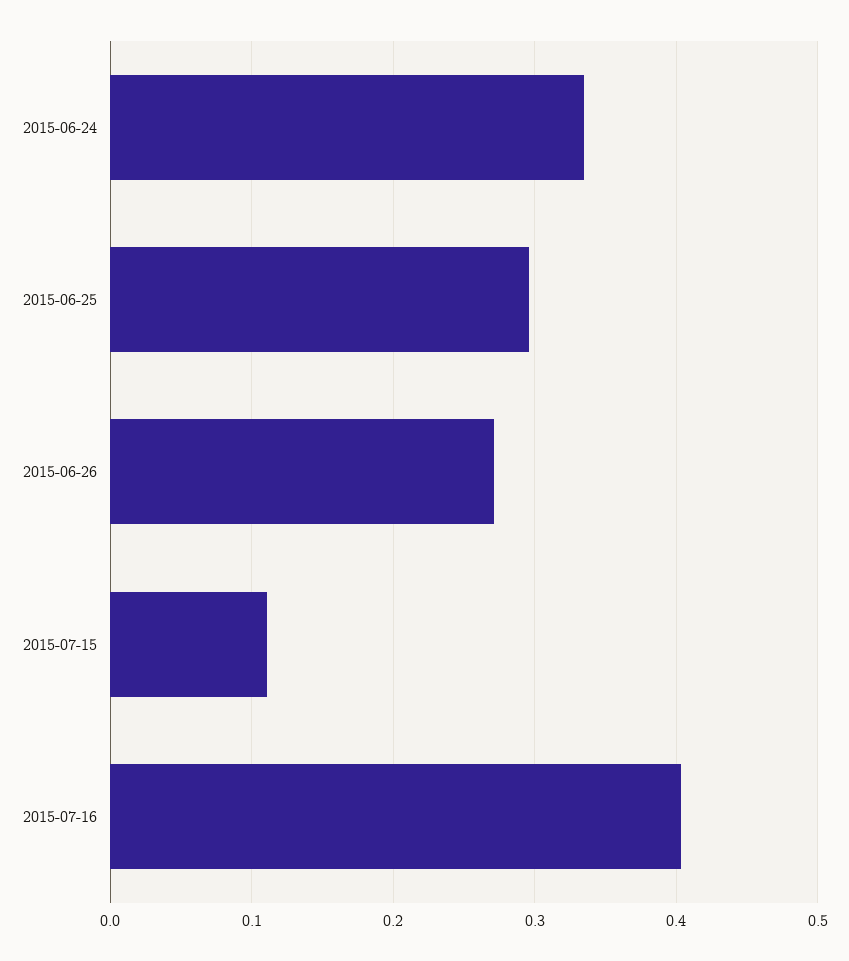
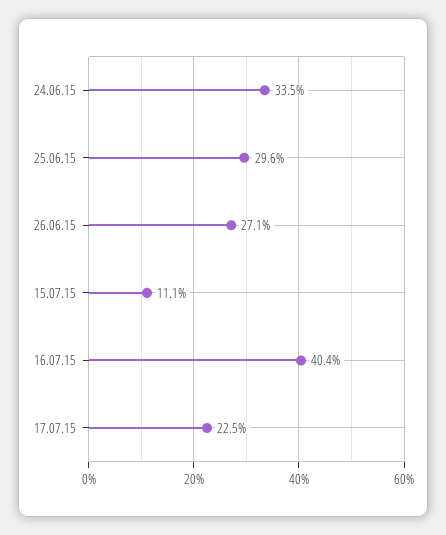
17.07.15: none -> 0.225

